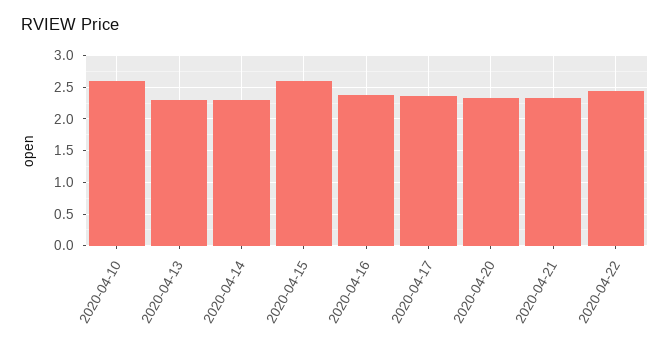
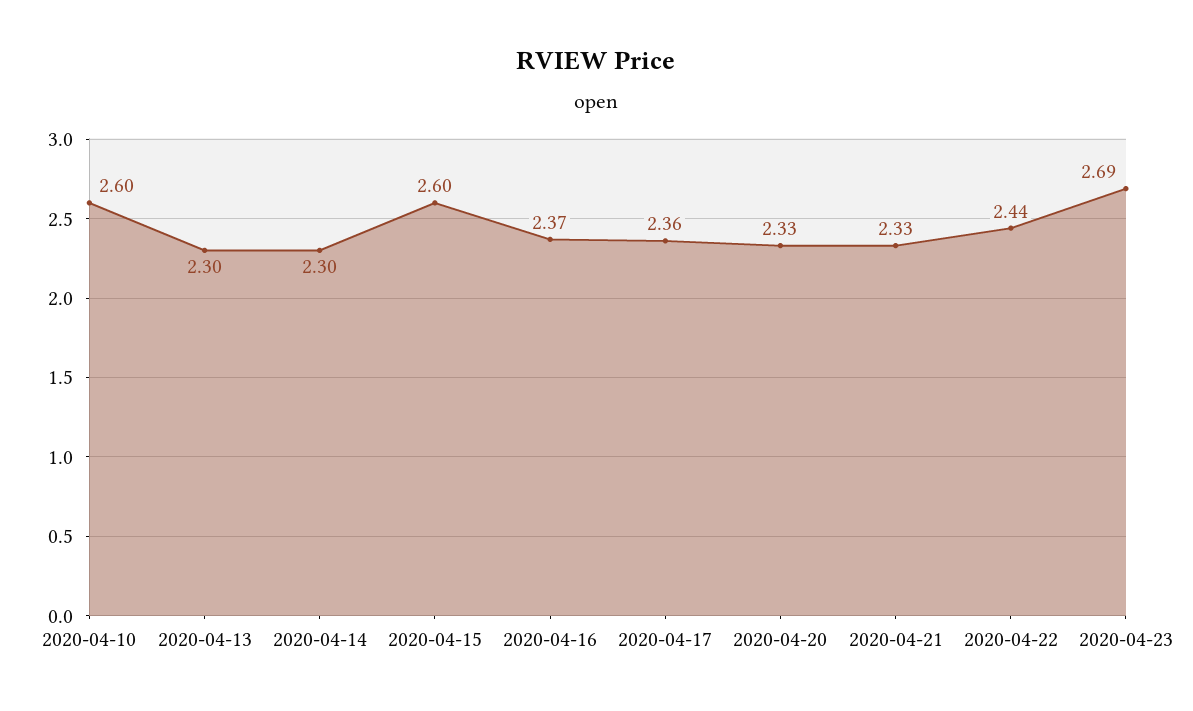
2020-04-23: none -> 2.69

